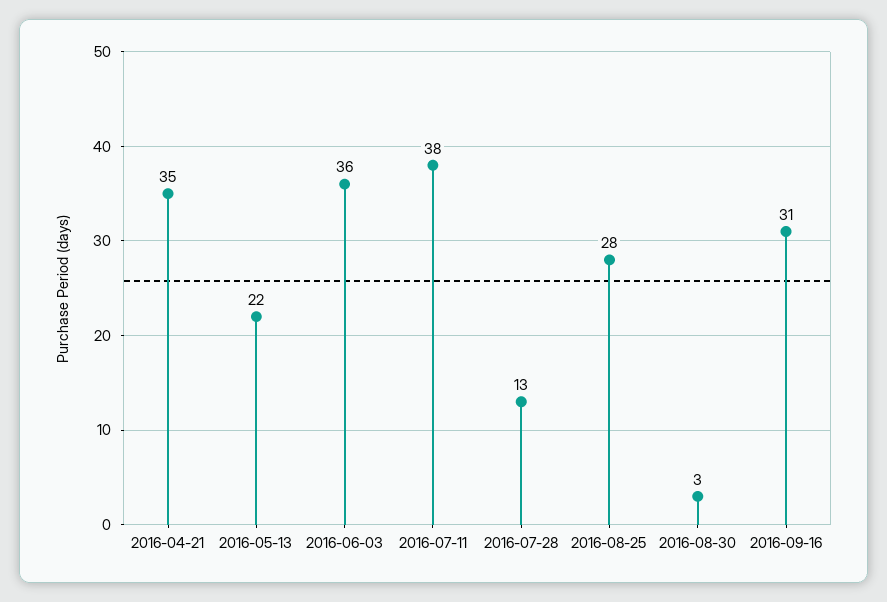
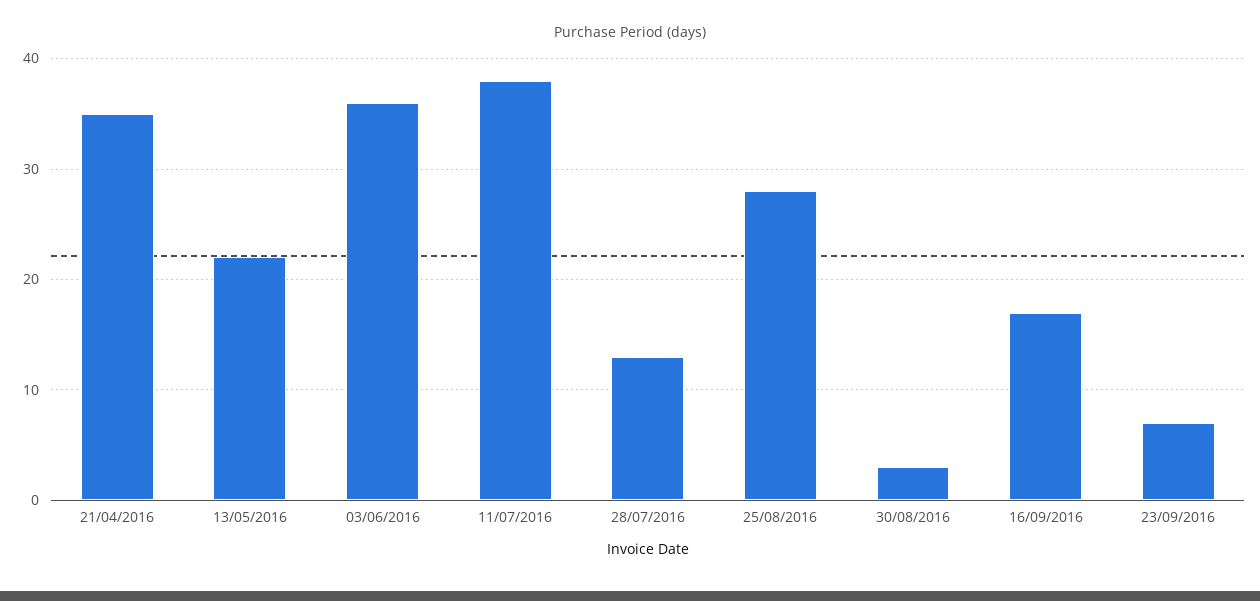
2016-09-16: 31 -> 17
23/09/2016: none -> 7

